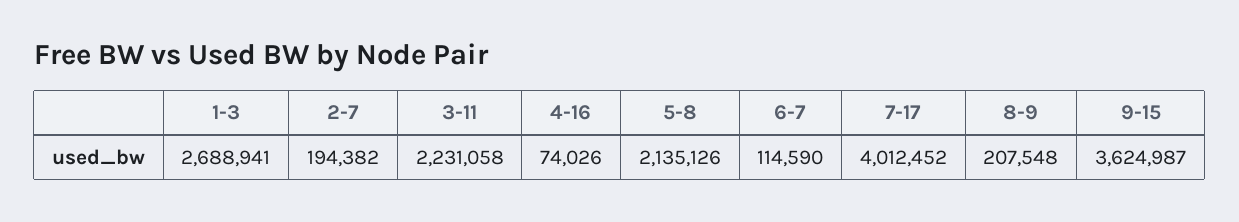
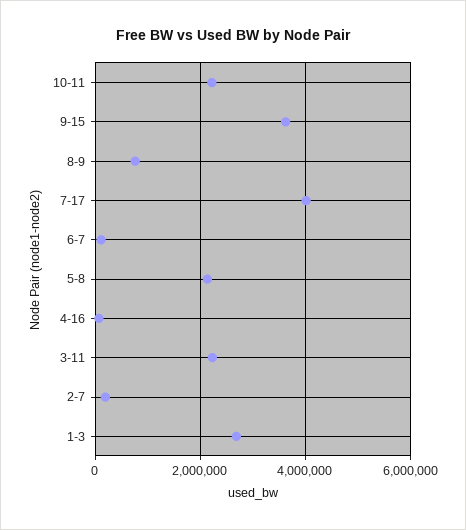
8-9: 207548 -> 800000
10-11: none -> 2200000

